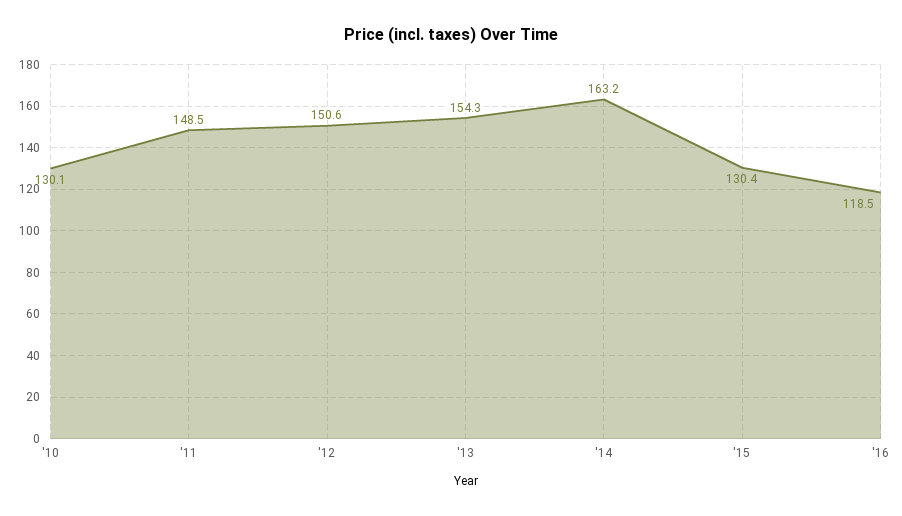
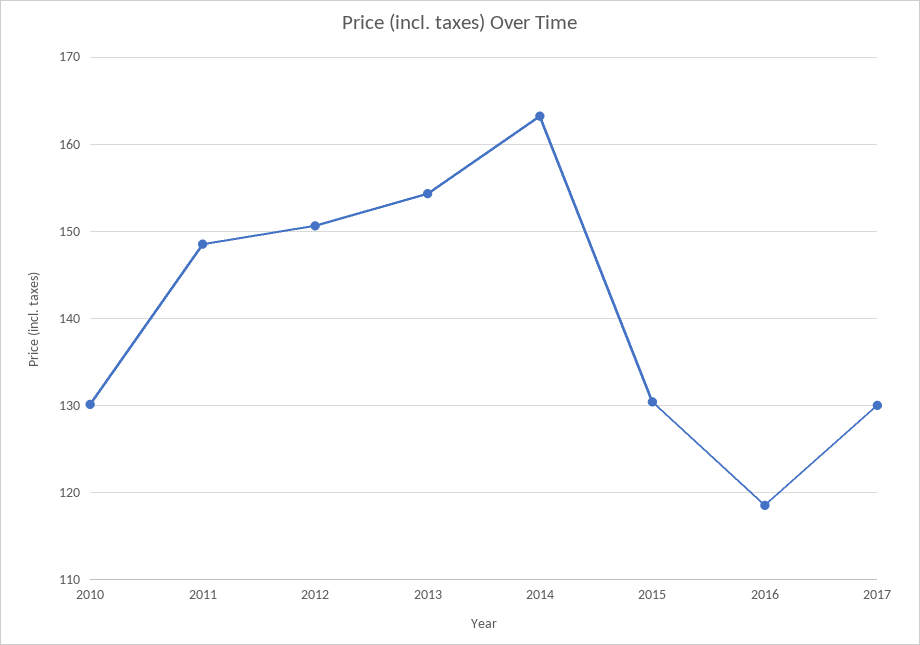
2017: none -> 130

